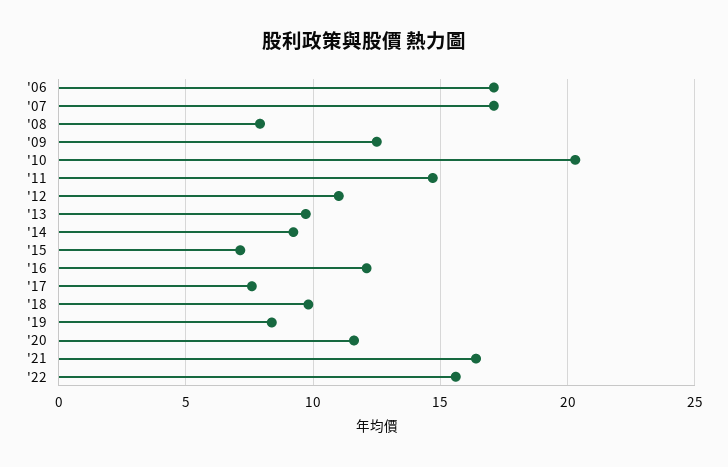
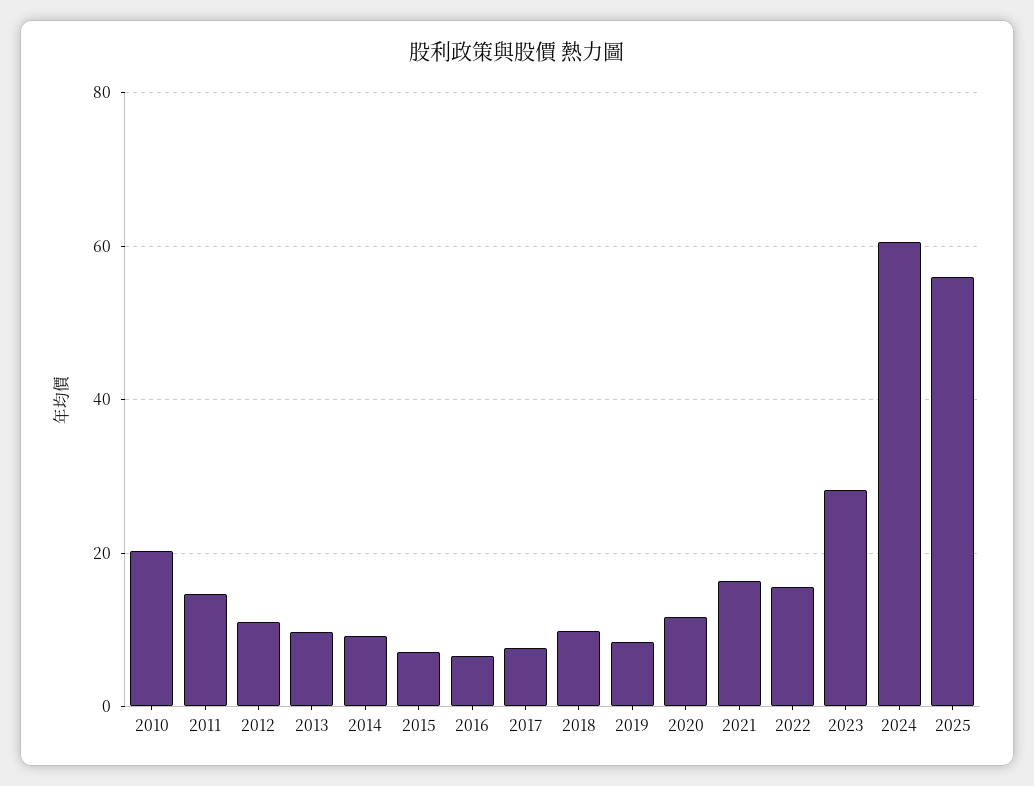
'06: 17 -> none
'07: 17 -> none
'08: 8 -> none
'09: 12.5 -> none
'16: 12 -> 6
2023: none -> 28
2024: none -> 60
2025: none -> 56

